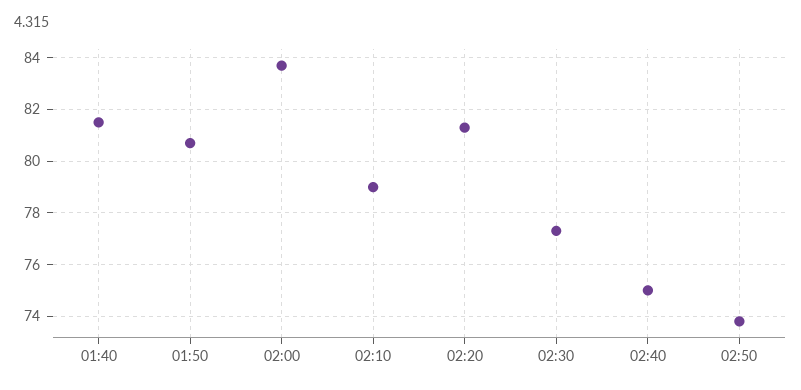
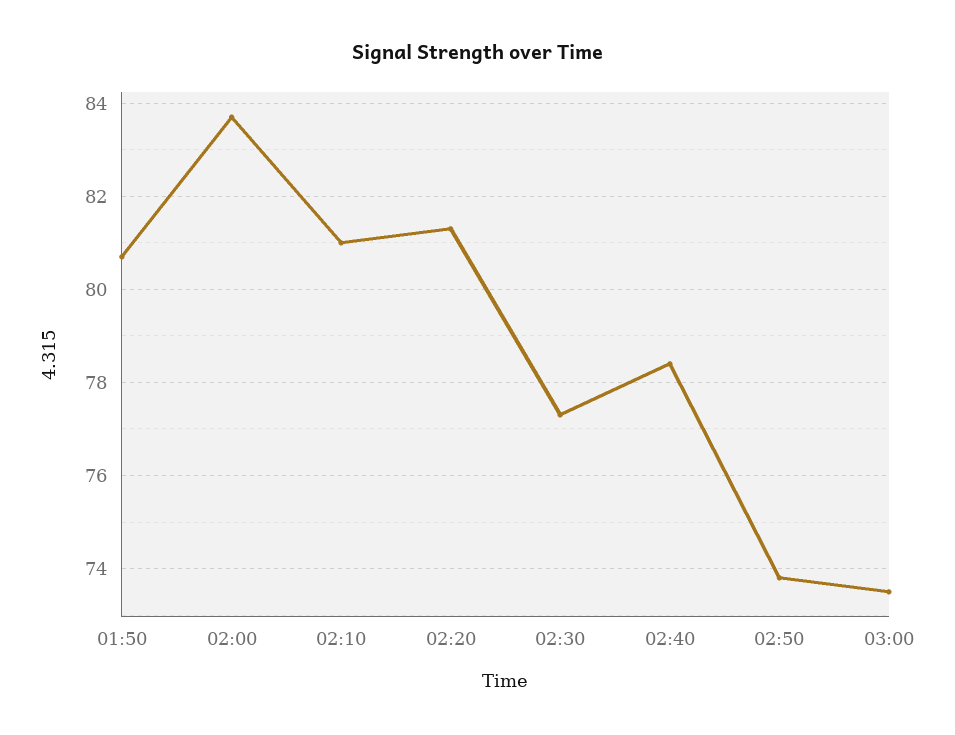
01:40: 81.5 -> none
02:10: 79 -> 81
02:40: 75 -> 78.5
03:00: none -> 73.5

